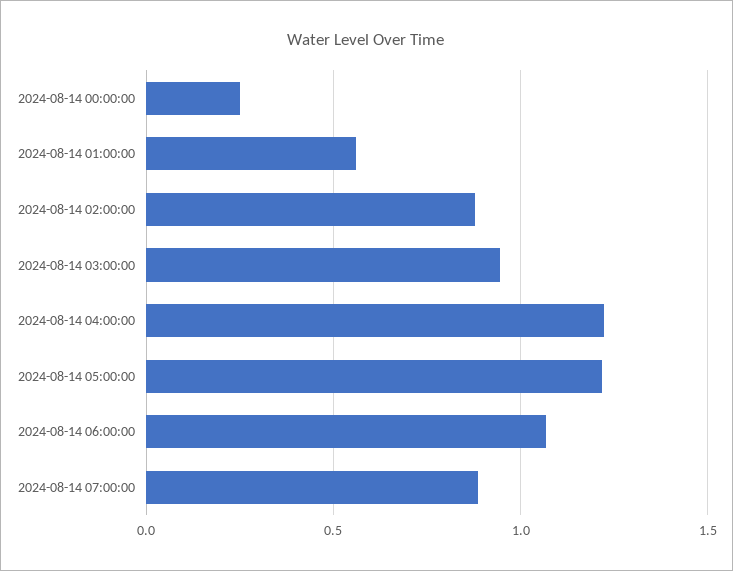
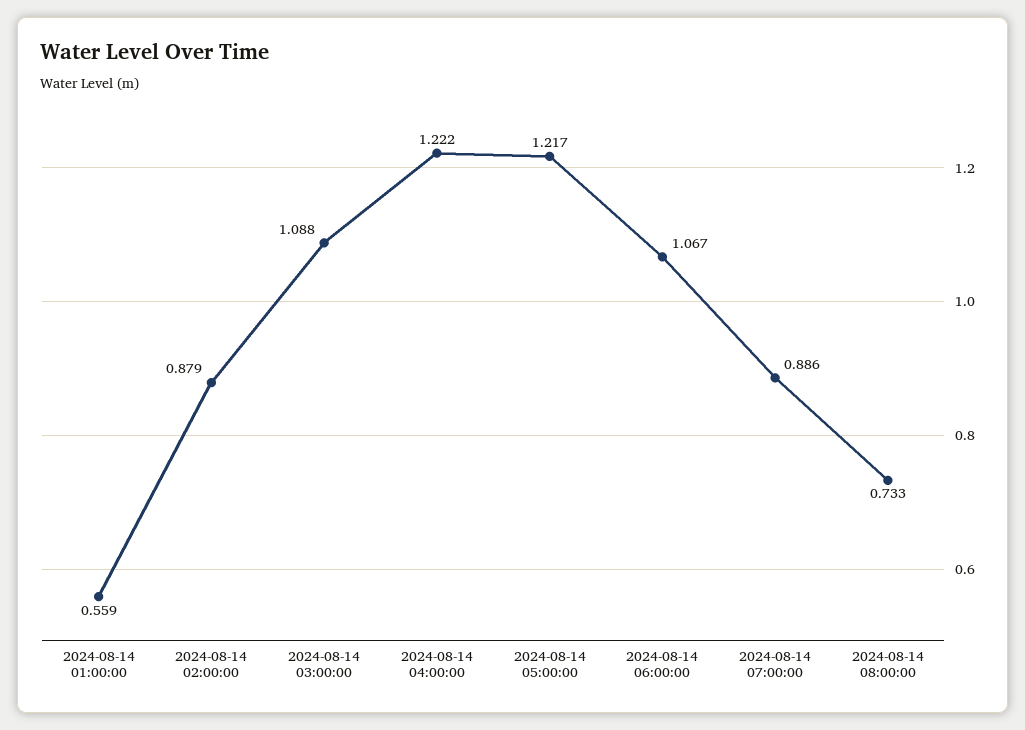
2024-08-14 00:00:00: 0.25 -> none
2024-08-14 03:00:00: 0.95 -> 1.088
2024-08-14 08:00:00: none -> 0.733

